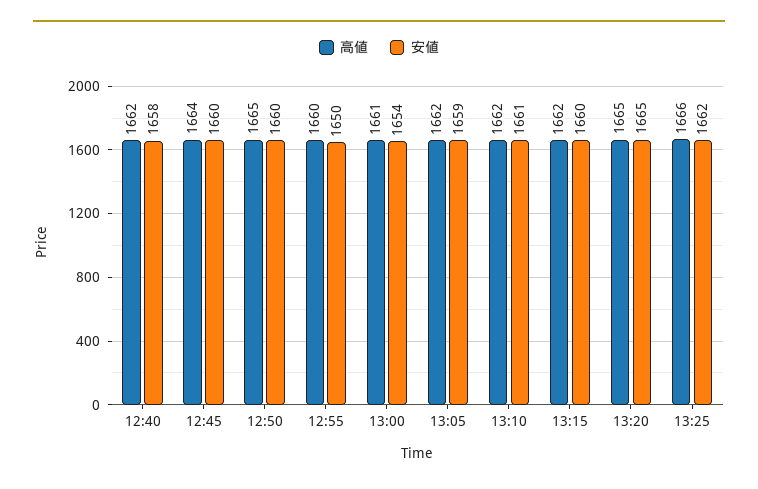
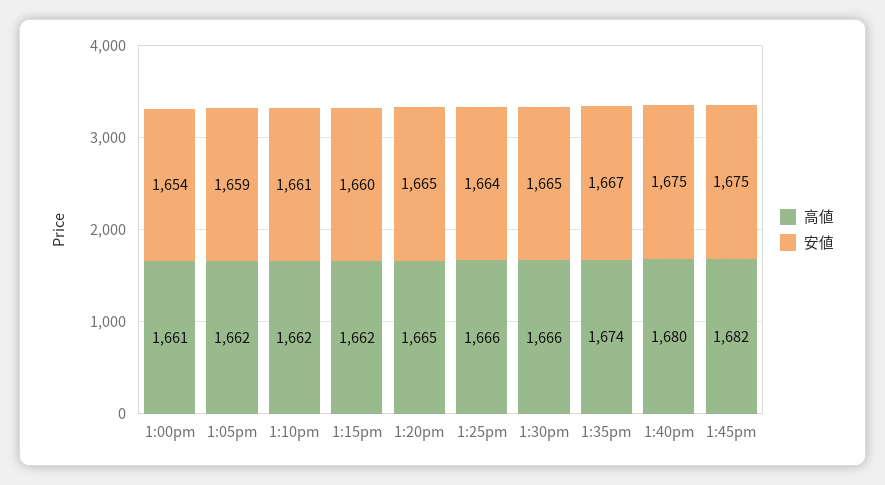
高値, 12:40: 1662 -> none
安値, 12:40: 1658 -> none
高値, 12:45: 1664 -> none
安値, 12:45: 1660 -> none
高値, 12:50: 1665 -> none
安値, 12:50: 1660 -> none
高値, 12:55: 1660 -> none
安値, 12:55: 1650 -> none
安値, 13:25: 1662 -> 1664
高値, 1:30pm: none -> 1666
安値, 1:30pm: none -> 1665
高値, 1:35pm: none -> 1674
安値, 1:35pm: none -> 1667
高値, 1:40pm: none -> 1680
安値, 1:40pm: none -> 1675
高値, 1:45pm: none -> 1682
安値, 1:45pm: none -> 1675

